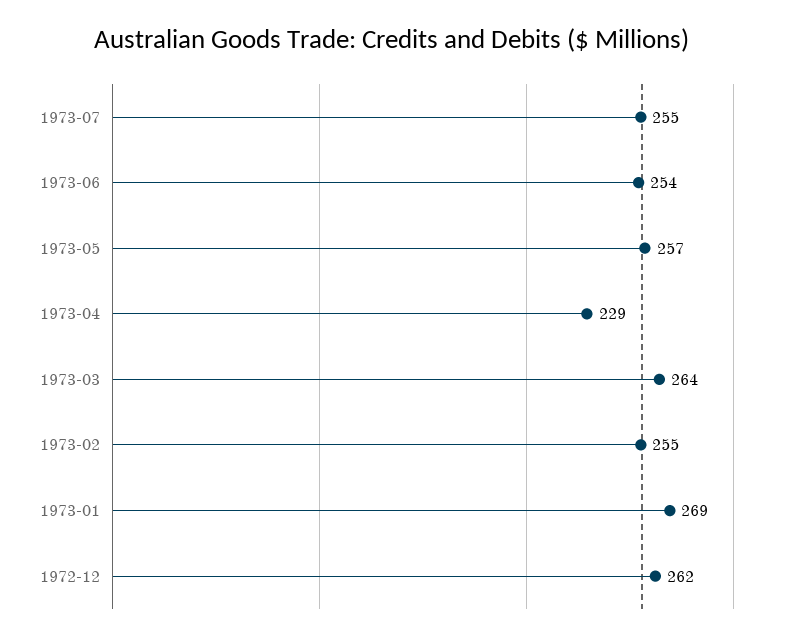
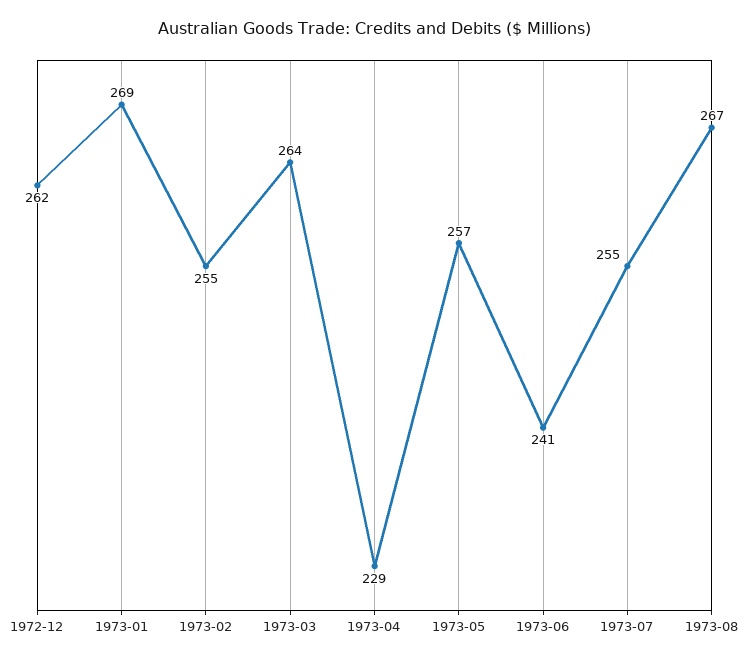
1973-06: 254 -> 241
1973-08: none -> 267

